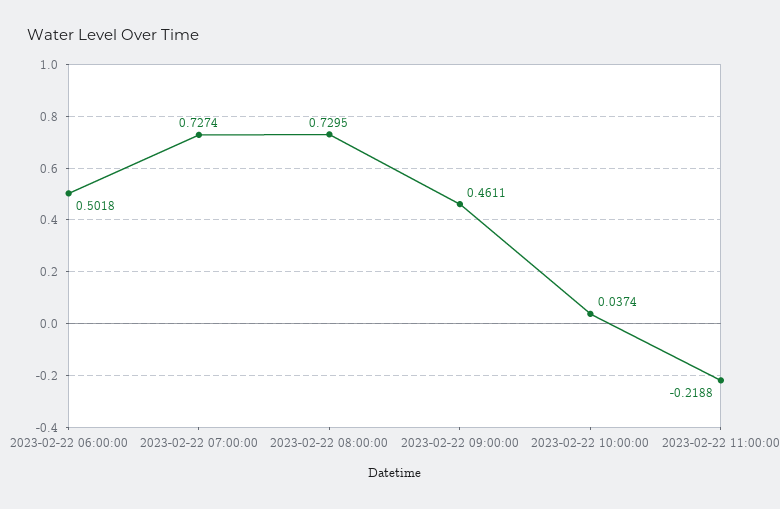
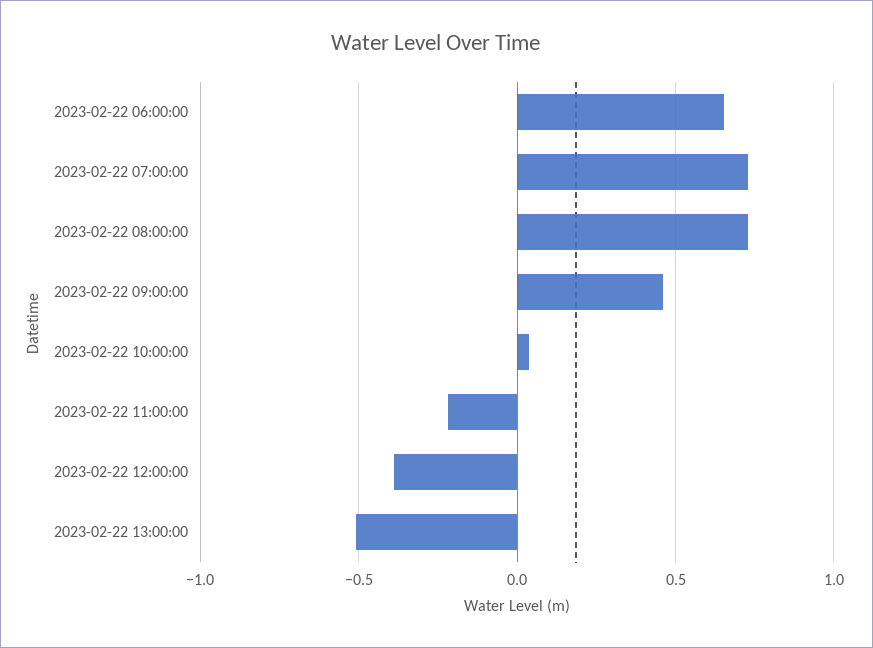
2023-02-22 06:00:00: 0.5018 -> 0.65
2023-02-22 12:00:00: none -> -0.4
2023-02-22 13:00:00: none -> -0.5

